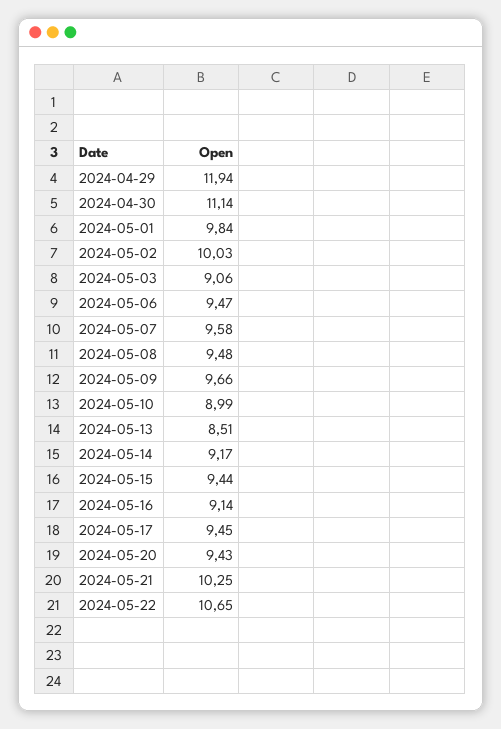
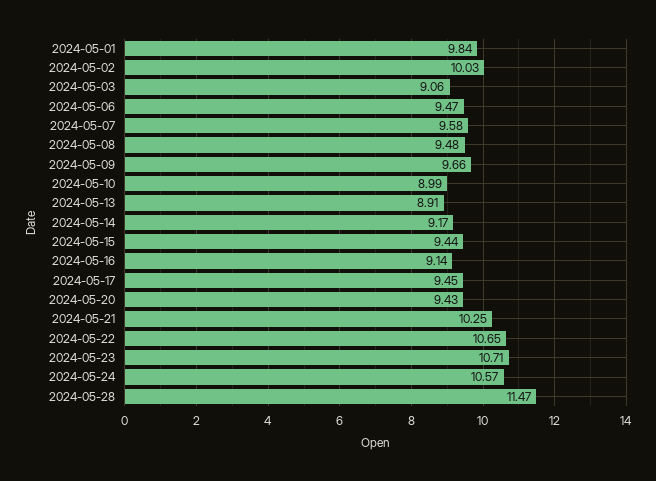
2024-04-29: 11.94 -> none
2024-04-30: 11.14 -> none
2024-05-13: 8.51 -> 8.91
2024-05-23: none -> 10.71
2024-05-24: none -> 10.57
2024-05-28: none -> 11.47

